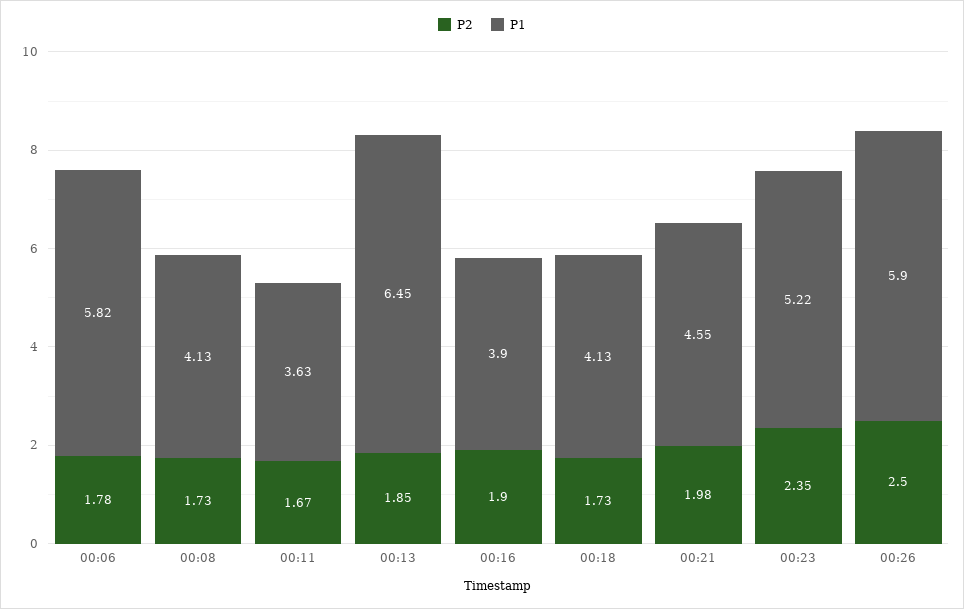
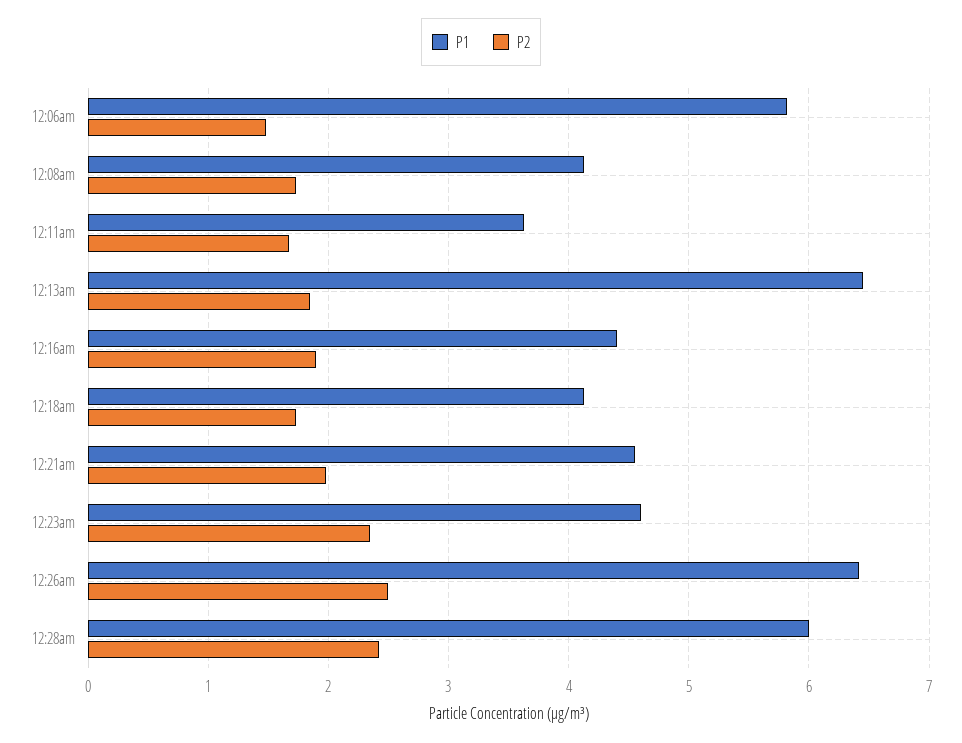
P2, 00:06: 1.78 -> 1.5
P1, 00:16: 3.9 -> 4.4
P1, 00:23: 5.22 -> 4.6
P1, 00:26: 5.9 -> 6.4
P1, 12:28am: none -> 6
P2, 12:28am: none -> 2.4

